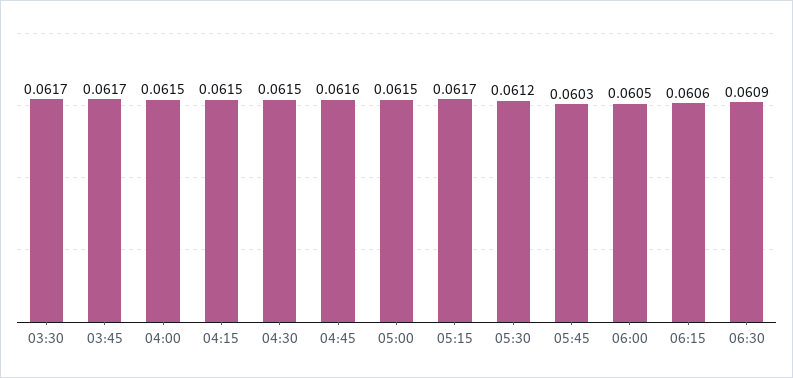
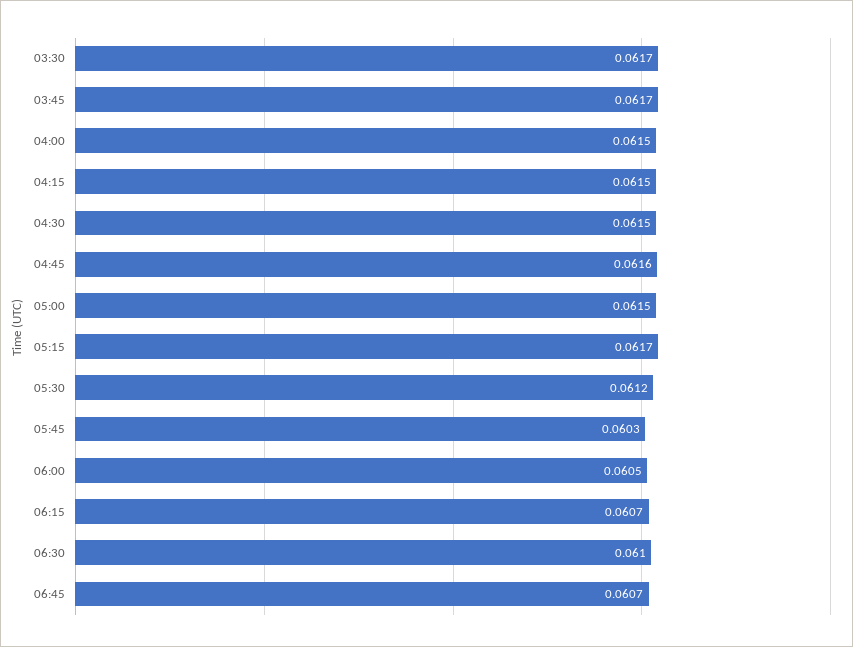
06:15: 0.0606 -> 0.0607
06:30: 0.0609 -> 0.061
06:45: none -> 0.0607

